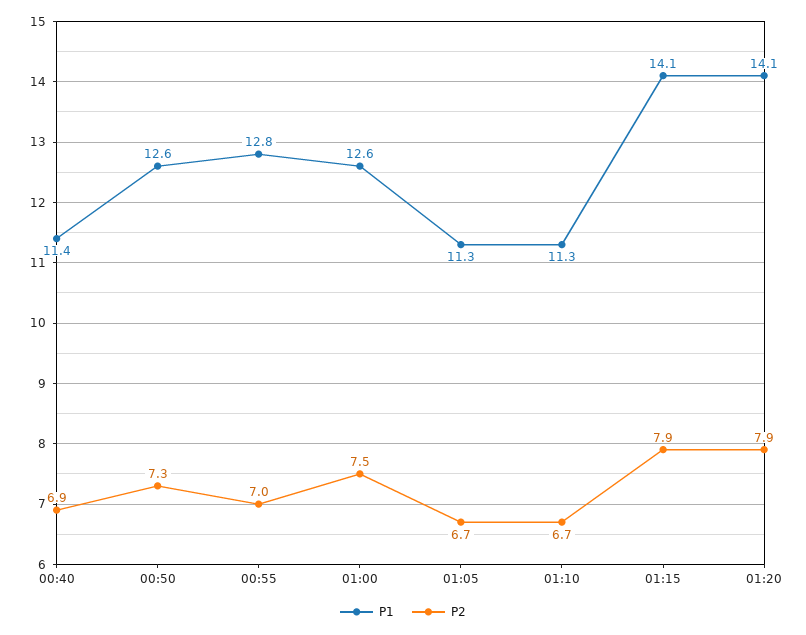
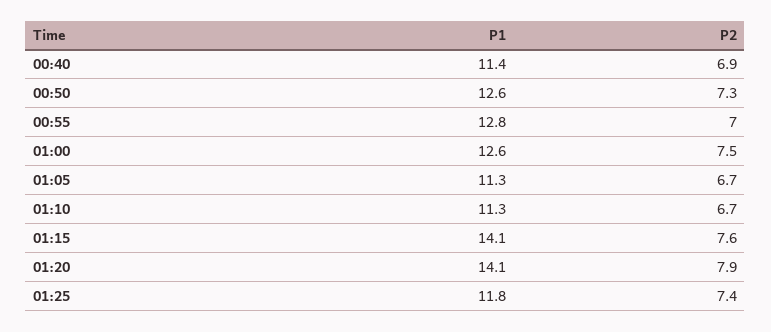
P2, 01:15: 7.9 -> 7.6
P1, 01:25: none -> 11.8
P2, 01:25: none -> 7.4

